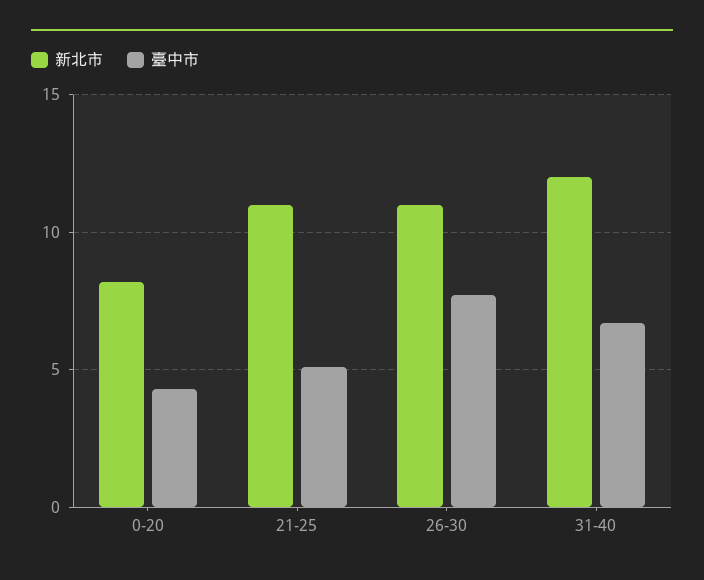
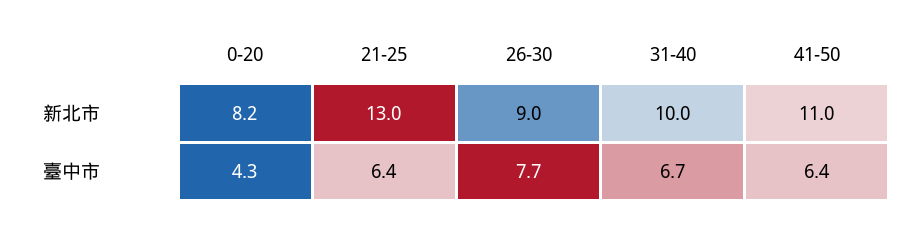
新北市, 21-25: 11 -> 13
臺中市, 21-25: 5 -> 6.4
新北市, 26-30: 11 -> 9
新北市, 31-40: 12 -> 10
新北市, 41-50: none -> 11
臺中市, 41-50: none -> 6.4

